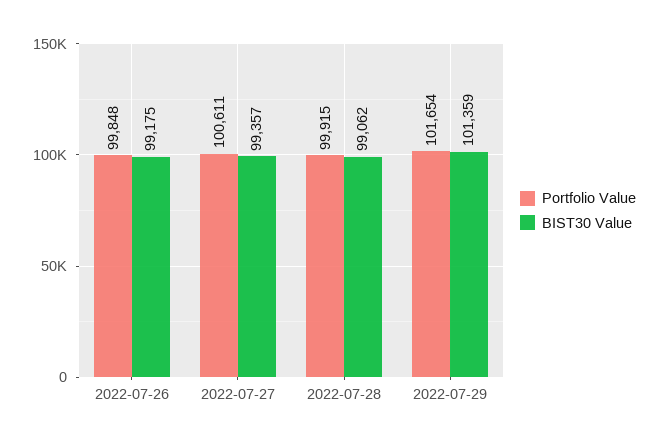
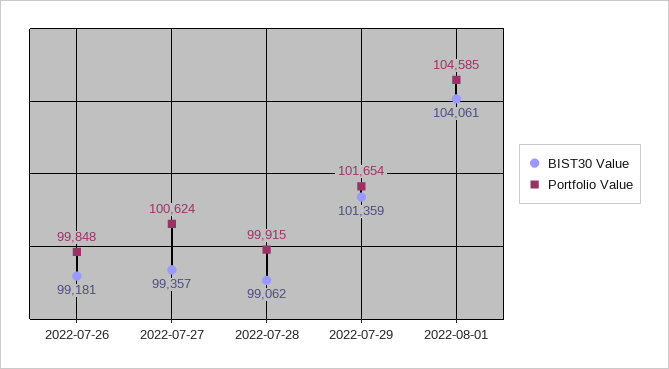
BIST30 Value, 2022-07-26: 99175 -> 99181
Portfolio Value, 2022-07-27: 100611 -> 100624
BIST30 Value, 2022-08-01: none -> 104061
Portfolio Value, 2022-08-01: none -> 104585

